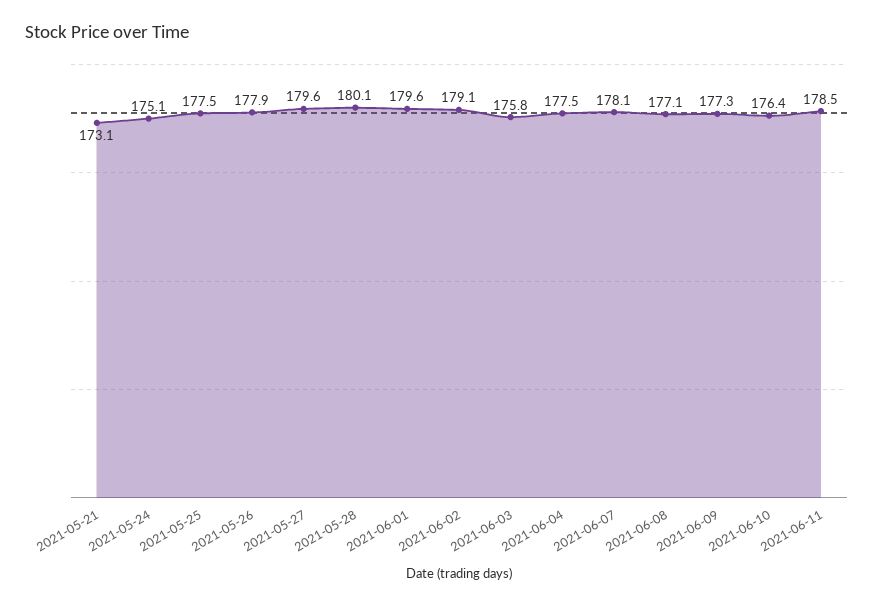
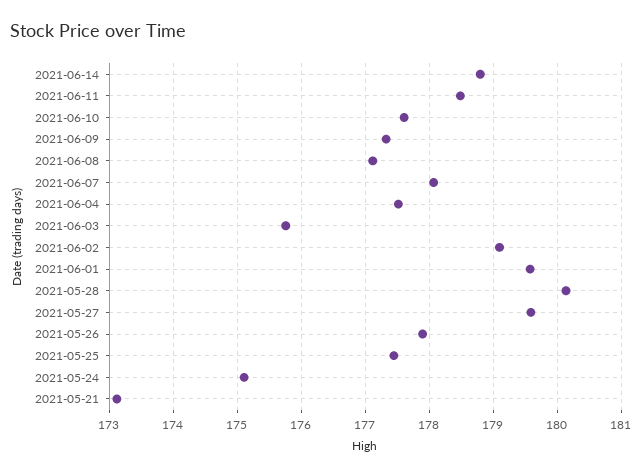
2021-06-10: 176.4 -> 177.6
2021-06-14: none -> 178.8

